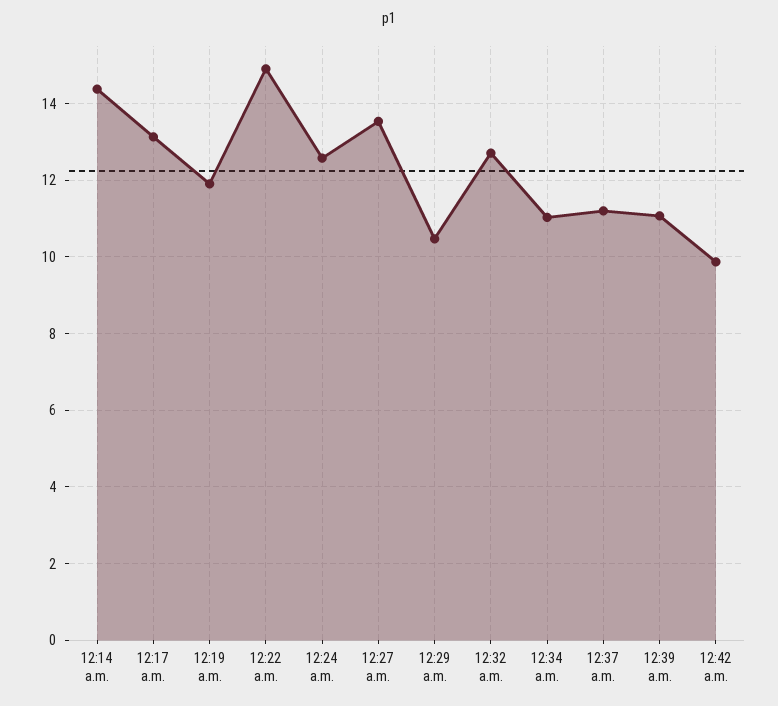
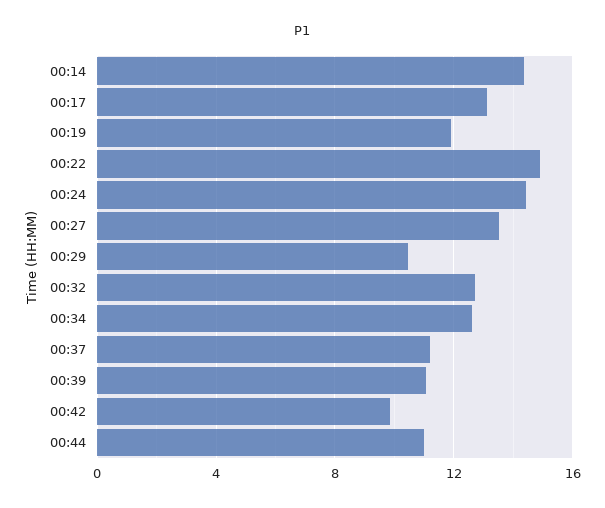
12:24 a.m.: 12.6 -> 14.5
12:34 a.m.: 11 -> 12.5
00:44: none -> 11

